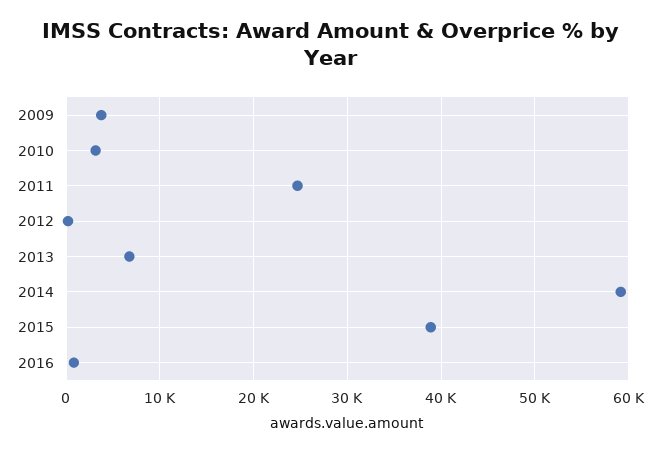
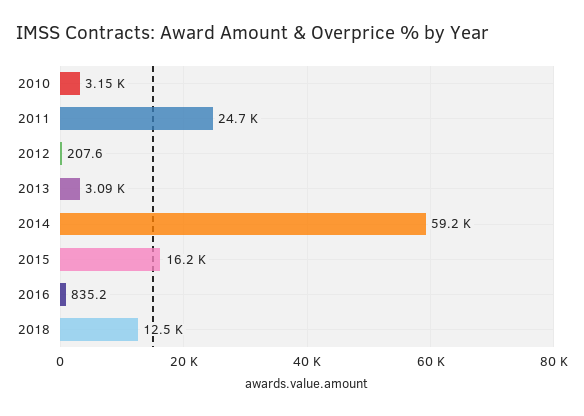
2009: 4000 -> none
2013: 7000 -> 3090
2015: 39000 -> 16200
2018: none -> 12500

